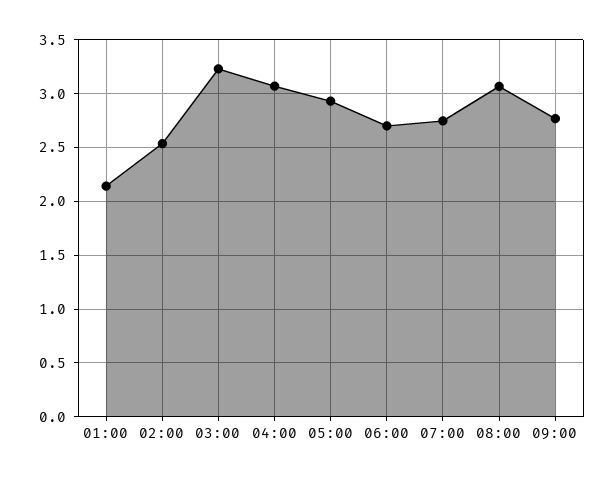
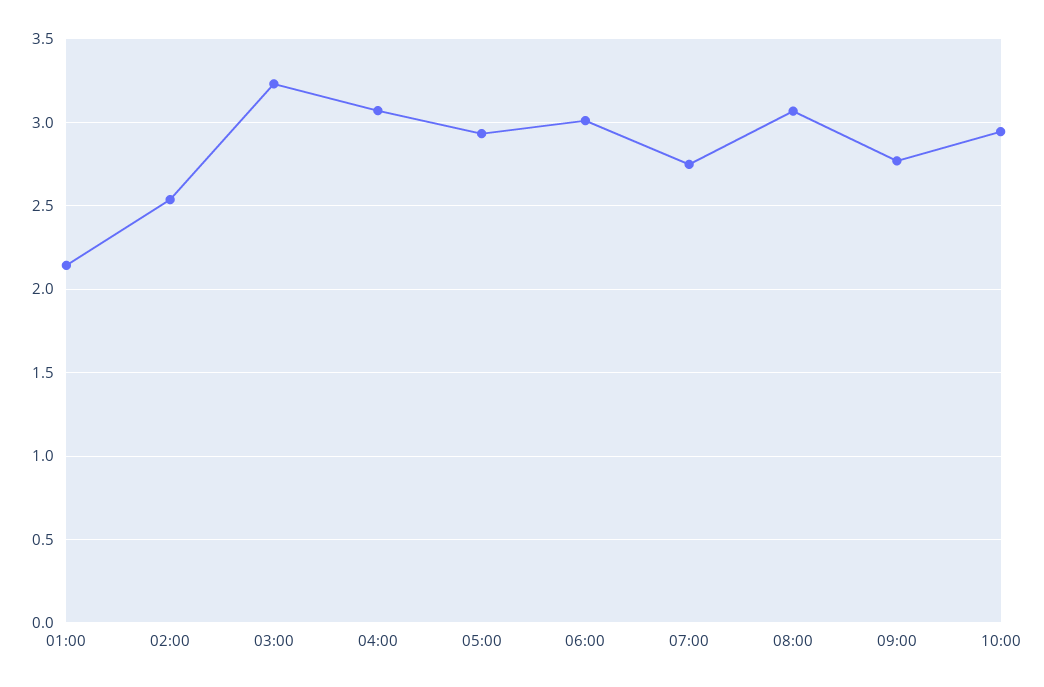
06:00: 2.7 -> 3
10:00: none -> 2.95

